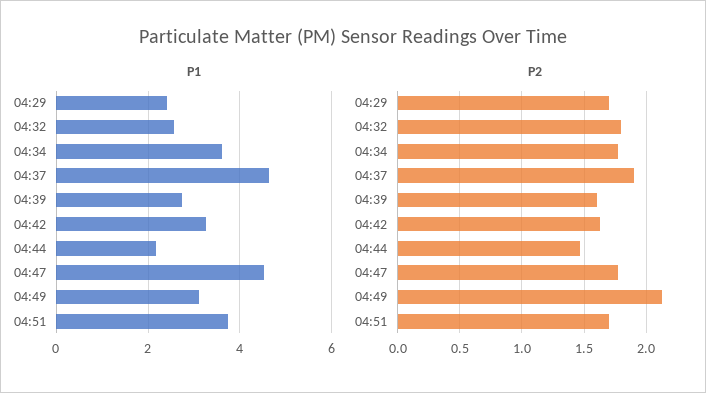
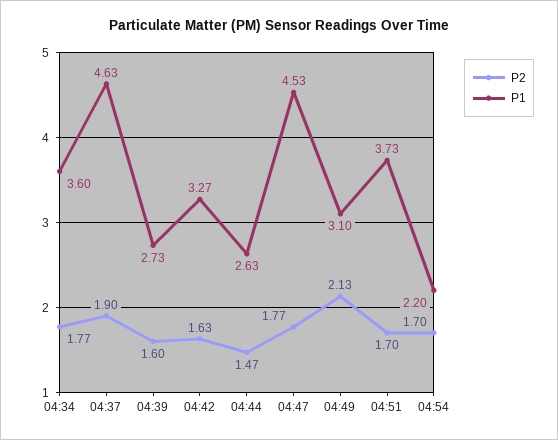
P1, 04:29: 2.4 -> none
P1, 04:32: 2.6 -> none
P1, 04:44: 2.2 -> 2.63
P2, 04:29: 1.7 -> none
P2, 04:32: 1.8 -> none
P2, 04:54: none -> 1.7
P1, 04:54: none -> 2.2

